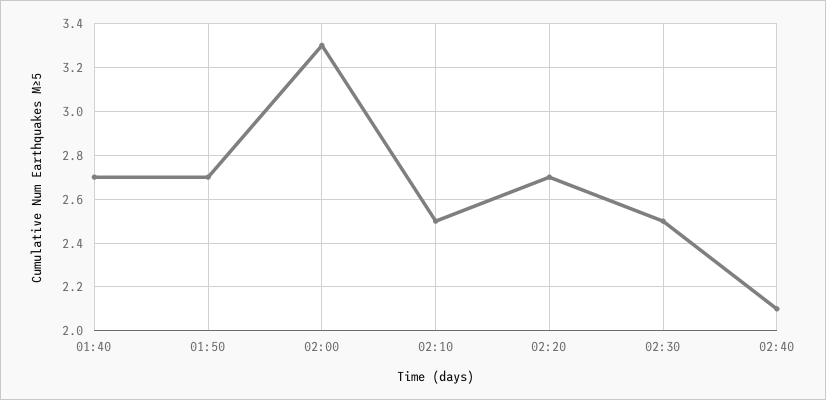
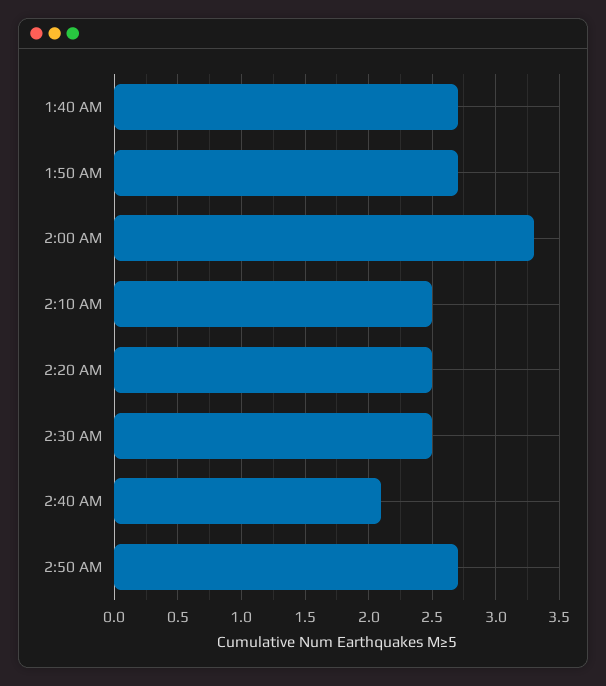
02:20: 2.7 -> 2.5
2:50 AM: none -> 2.7

